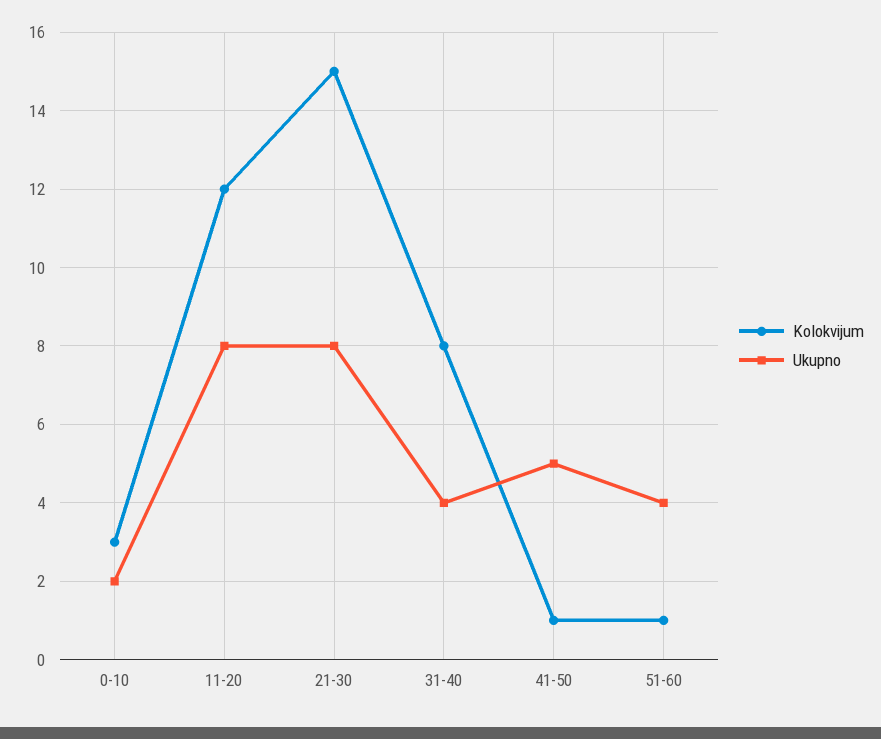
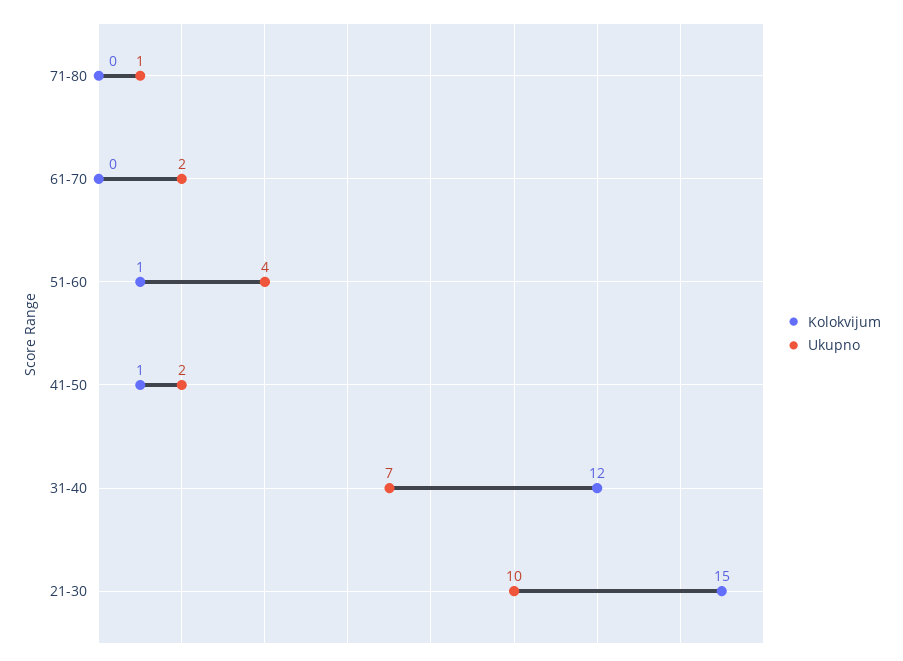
Kolokvijum, 0-10: 3 -> none
Ukupno, 0-10: 2 -> none
Kolokvijum, 11-20: 12 -> none
Ukupno, 11-20: 8 -> none
Ukupno, 21-30: 8 -> 10
Kolokvijum, 31-40: 8 -> 12
Ukupno, 31-40: 4 -> 7
Ukupno, 41-50: 5 -> 2
Kolokvijum, 71-80: none -> 0
Ukupno, 71-80: none -> 1
Kolokvijum, 61-70: none -> 0
Ukupno, 61-70: none -> 2

